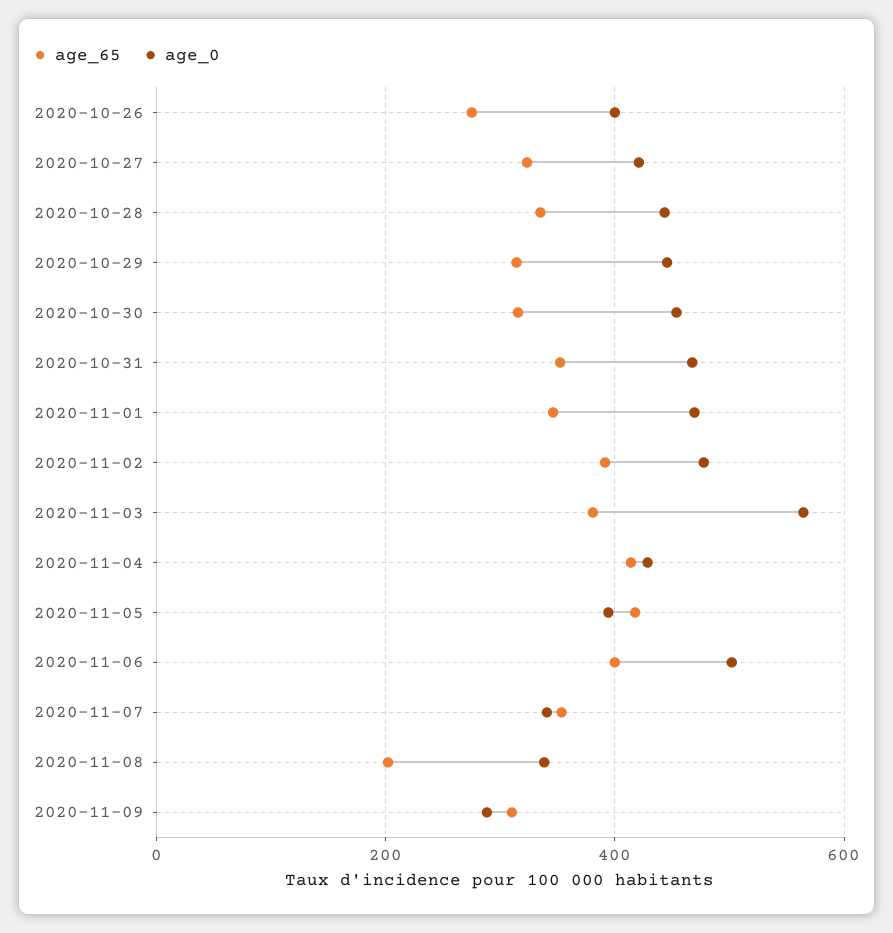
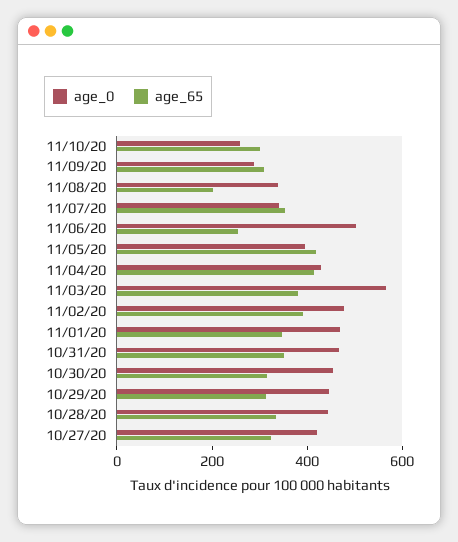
age_65, 2020-10-26: 280 -> none
age_0, 2020-10-26: 400 -> none
age_65, 2020-11-06: 400 -> 250
age_0, 11/10/20: none -> 250
age_65, 11/10/20: none -> 300

